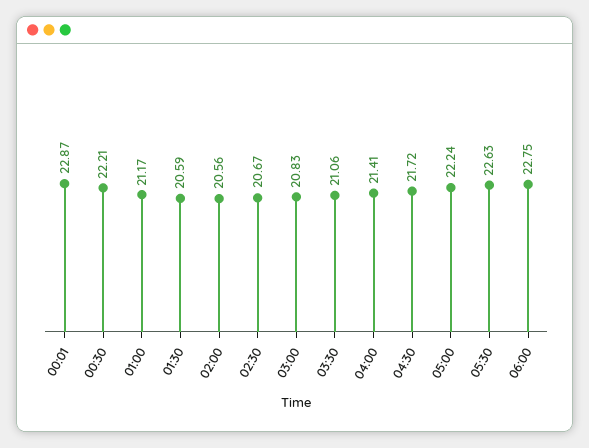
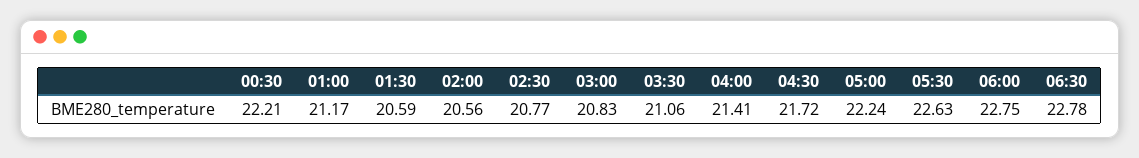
00:01: 22.87 -> none
02:30: 20.67 -> 20.77
06:30: none -> 22.78

